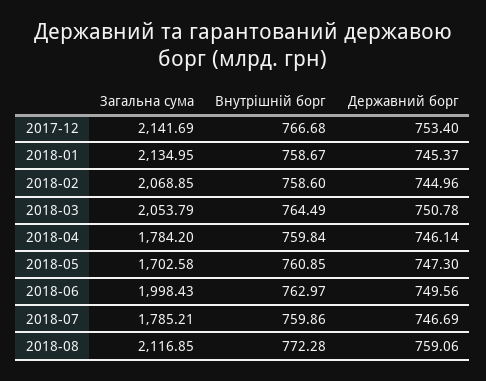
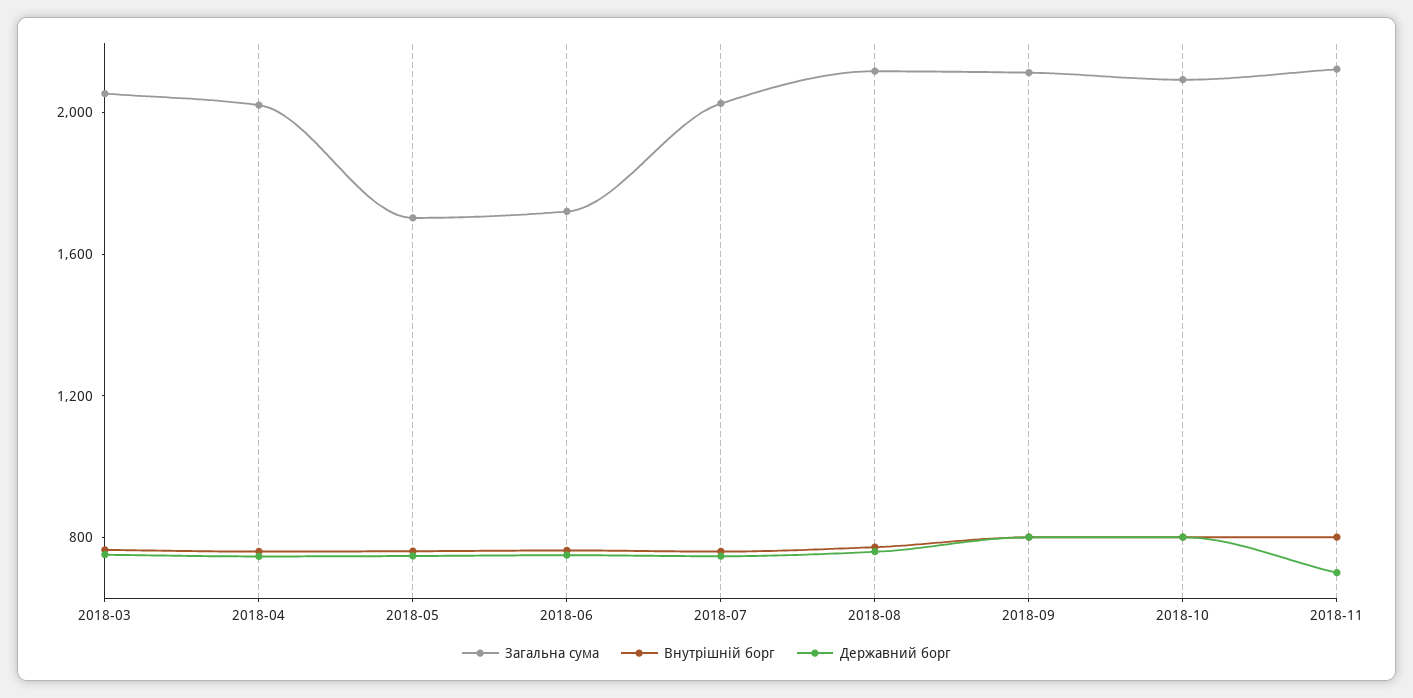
Загальна сума, 2017-12: 2141.69 -> none
Внутрішній борг, 2017-12: 766.68 -> none
Державний борг, 2017-12: 753.4 -> none
Загальна сума, 2018-01: 2134.95 -> none
Внутрішній борг, 2018-01: 758.67 -> none
Державний борг, 2018-01: 745.37 -> none
Загальна сума, 2018-02: 2068.85 -> none
Внутрішній борг, 2018-02: 758.6 -> none
Державний борг, 2018-02: 744.96 -> none
Загальна сума, 2018-04: 1784.2 -> 2000
Загальна сума, 2018-06: 1998.43 -> 1700
Загальна сума, 2018-07: 1785.21 -> 2000
Загальна сума, 2018-09: none -> 2100
Внутрішній борг, 2018-09: none -> 800
Державний борг, 2018-09: none -> 800
Загальна сума, 2018-10: none -> 2100
Внутрішній борг, 2018-10: none -> 800
Державний борг, 2018-10: none -> 800
Загальна сума, 2018-11: none -> 2100
Внутрішній борг, 2018-11: none -> 800
Державний борг, 2018-11: none -> 700

